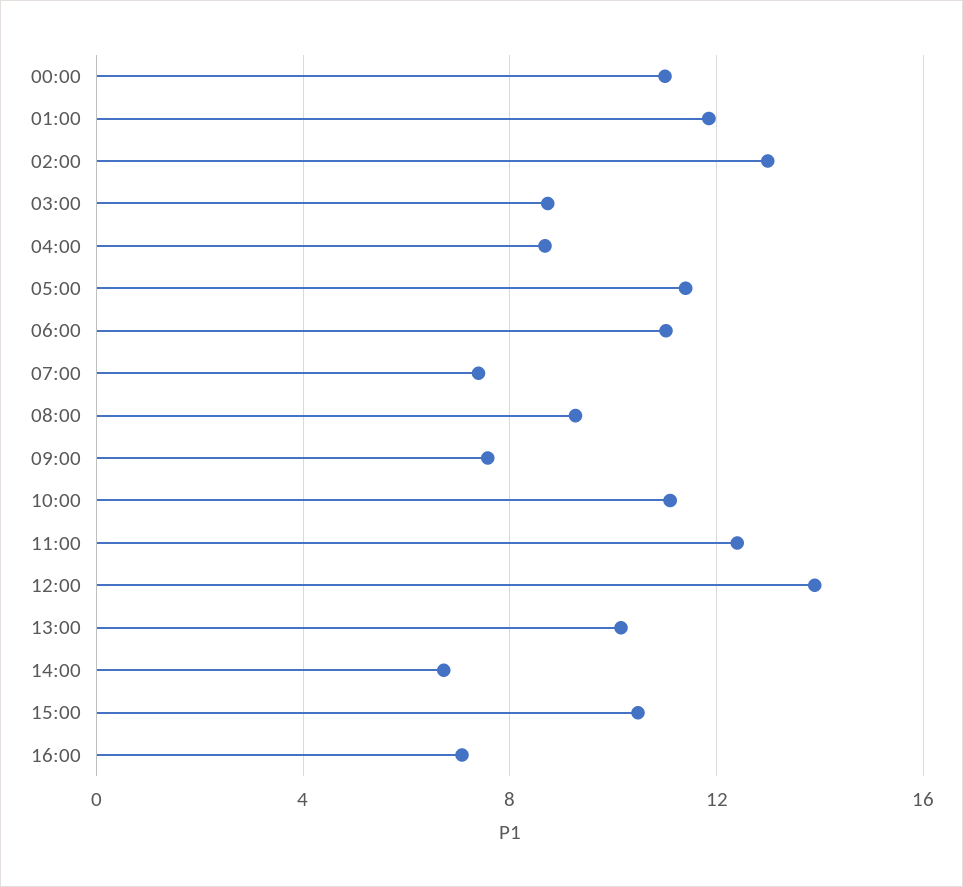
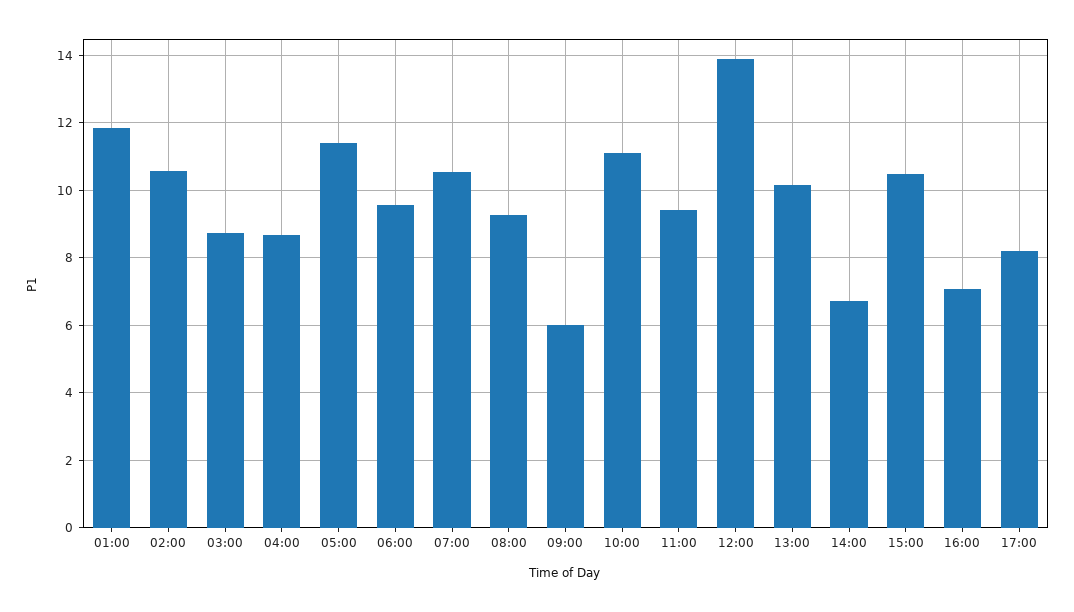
00:00: 11 -> none
02:00: 13 -> 10.6
06:00: 11 -> 9.6
07:00: 7.5 -> 10.6
09:00: 7.5 -> 6
11:00: 12.5 -> 9.4
17:00: none -> 8.2

